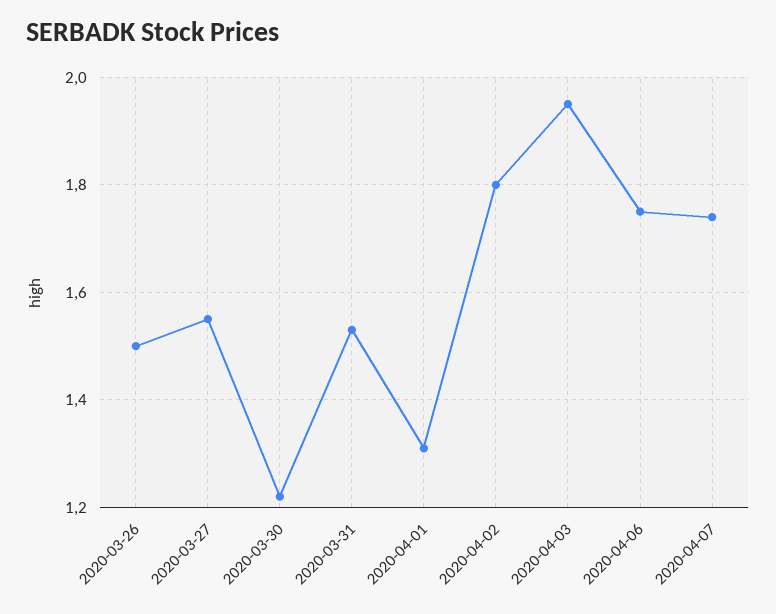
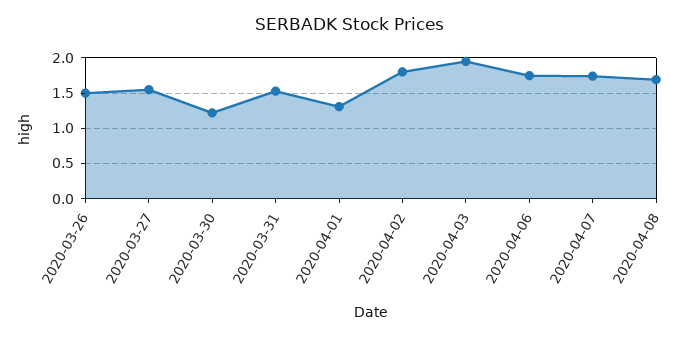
2020-04-08: none -> 1.7

